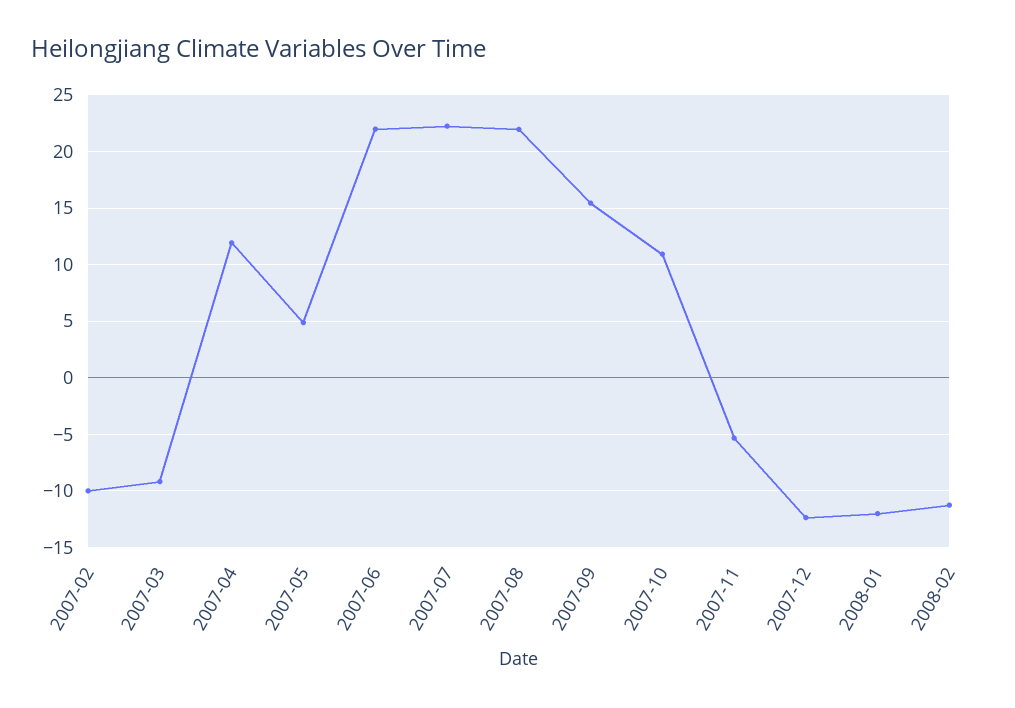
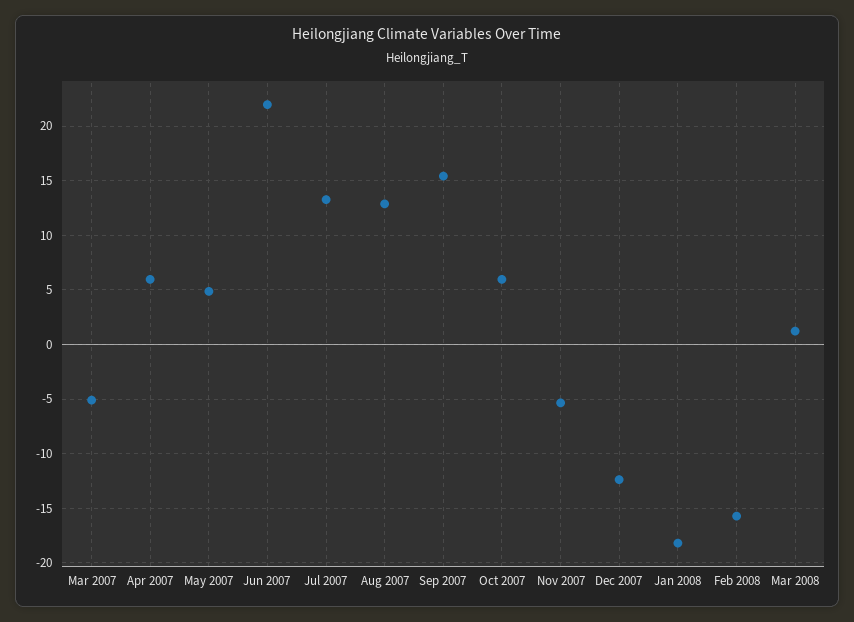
2007-02: -10 -> none
2007-03: -9 -> -5
2007-04: 12 -> 6
2007-07: 22 -> 13
2007-08: 22 -> 13
2007-10: 11 -> 6
2008-01: -12 -> -18
2008-02: -11 -> -16
Mar 2008: none -> 1

